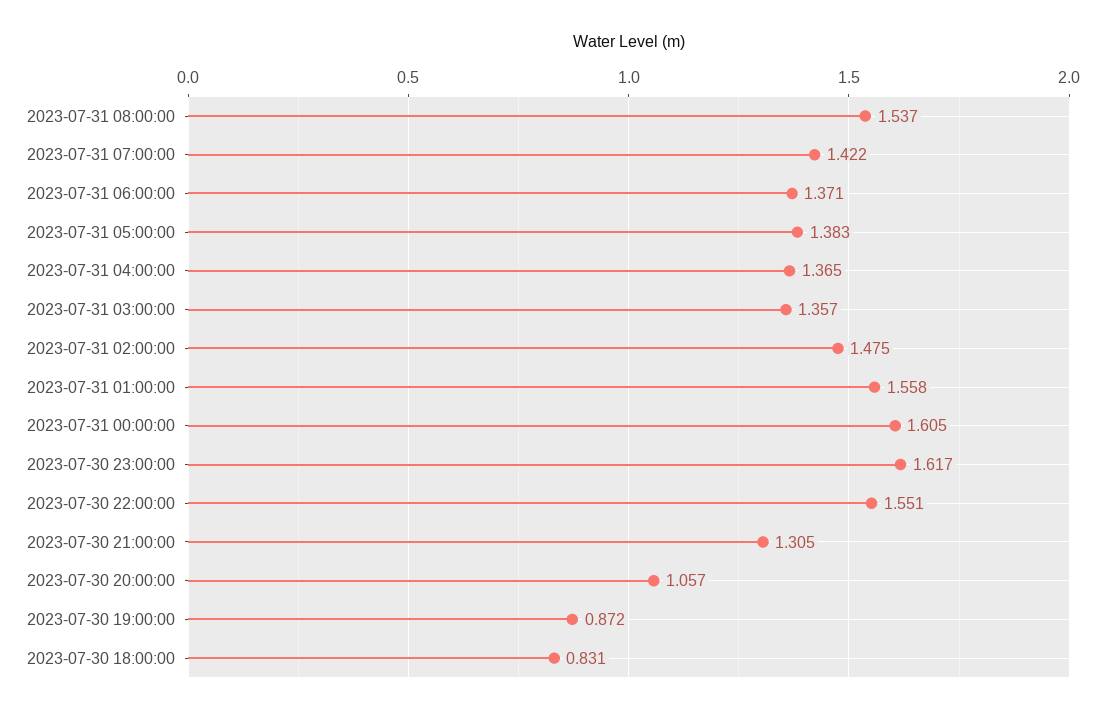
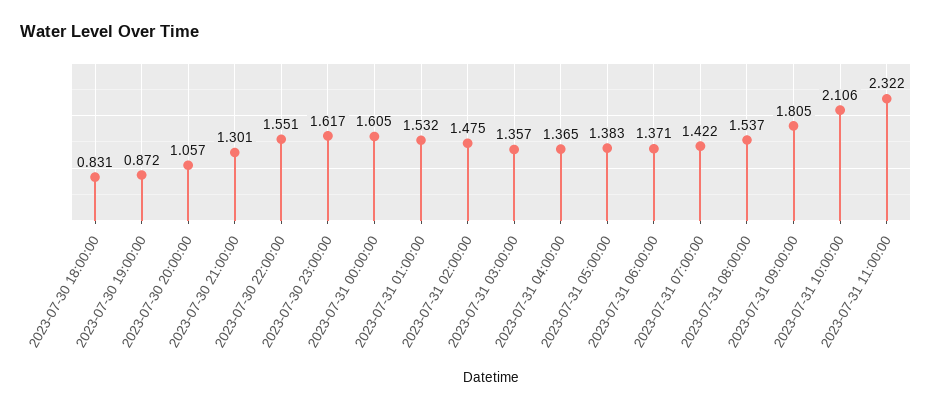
2023-07-31 01:00:00: 1.558 -> 1.532
2023-07-30 21:00:00: 1.305 -> 1.301
2023-07-31 09:00:00: none -> 1.805
2023-07-31 10:00:00: none -> 2.106
2023-07-31 11:00:00: none -> 2.322

